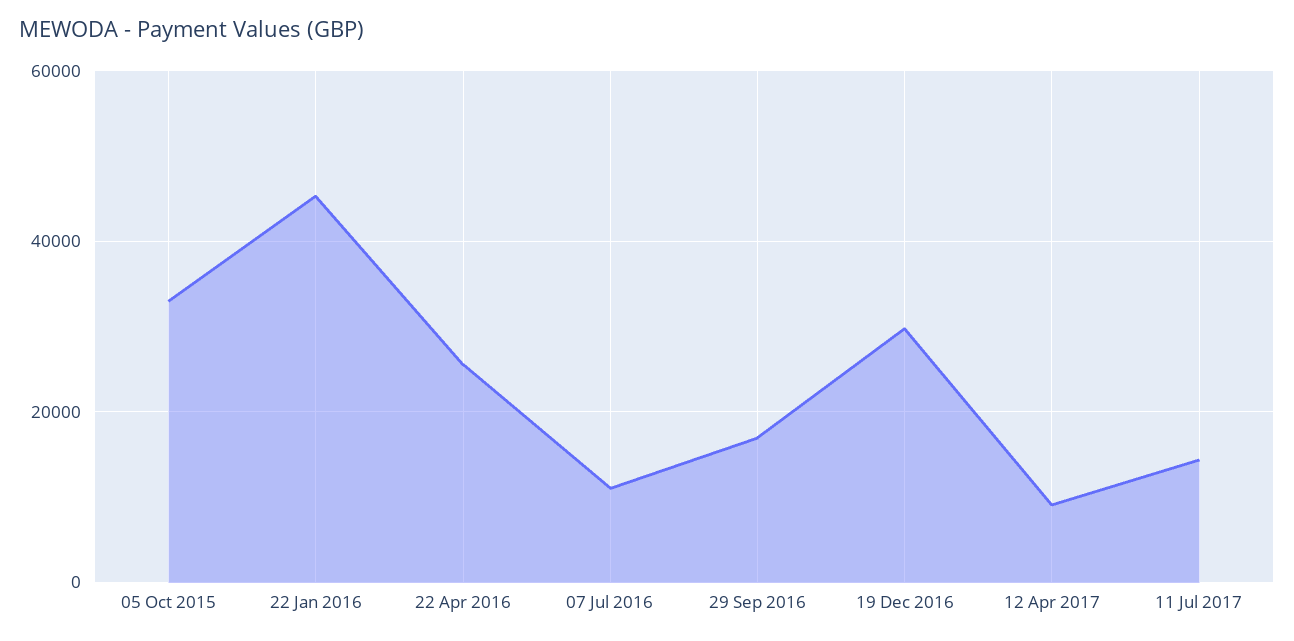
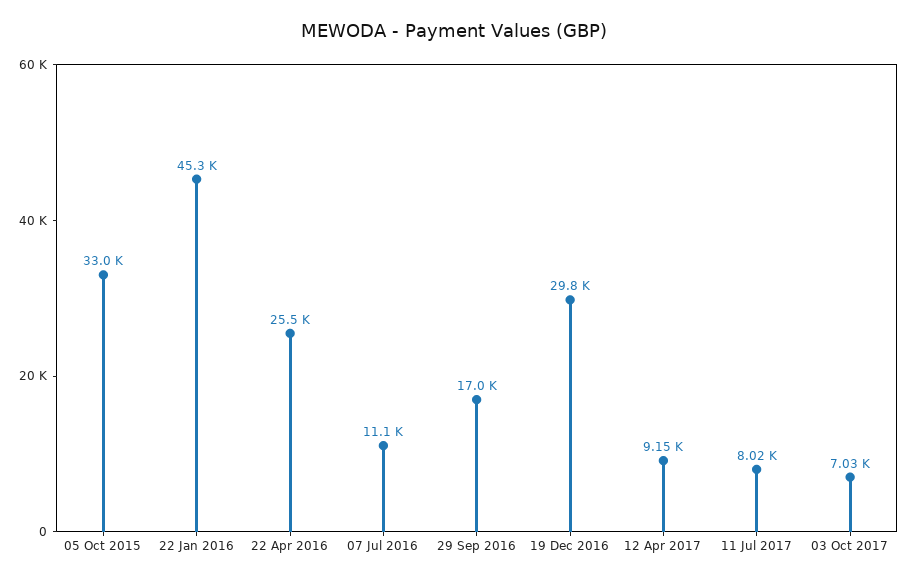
11 Jul 2017: 14000 -> 8020
03 Oct 2017: none -> 7030

